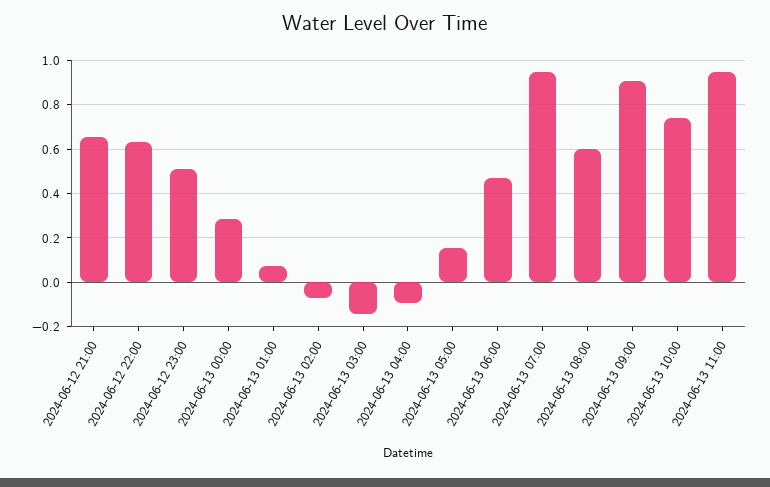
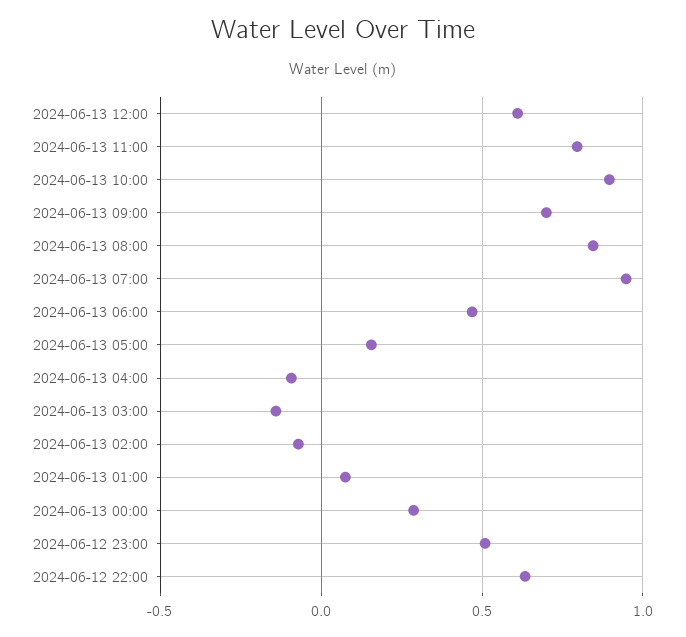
2024-06-12 21:00: 0.65 -> none
2024-06-13 08:00: 0.6 -> 0.85
2024-06-13 09:00: 0.9 -> 0.7
2024-06-13 10:00: 0.75 -> 0.9
2024-06-13 11:00: 0.95 -> 0.8
2024-06-13 12:00: none -> 0.6

